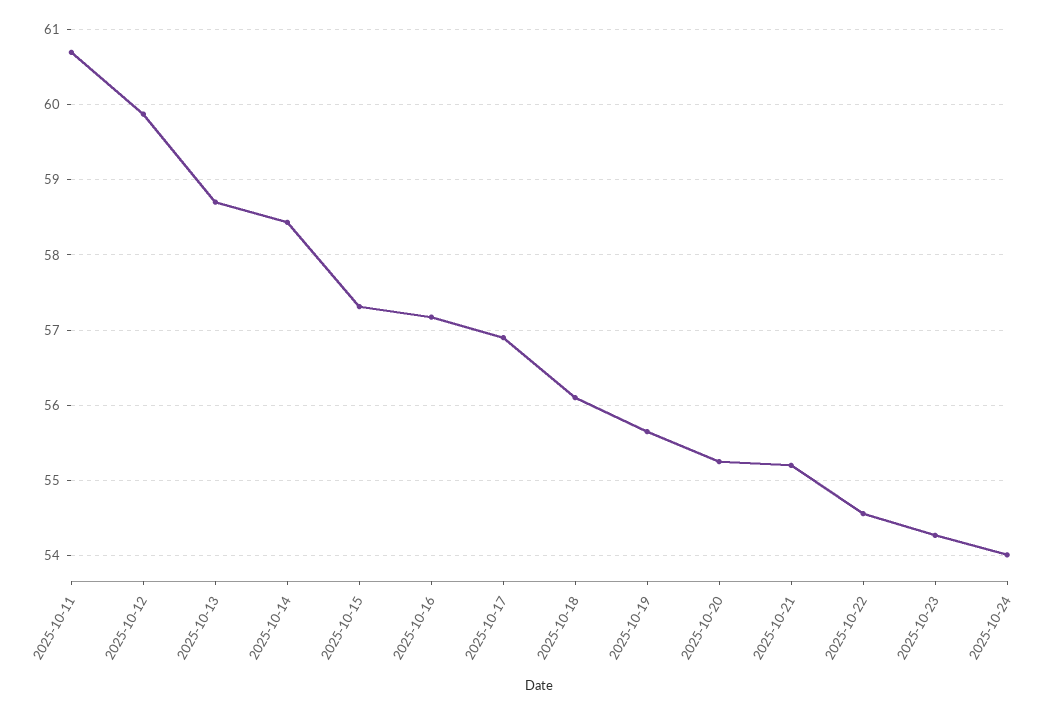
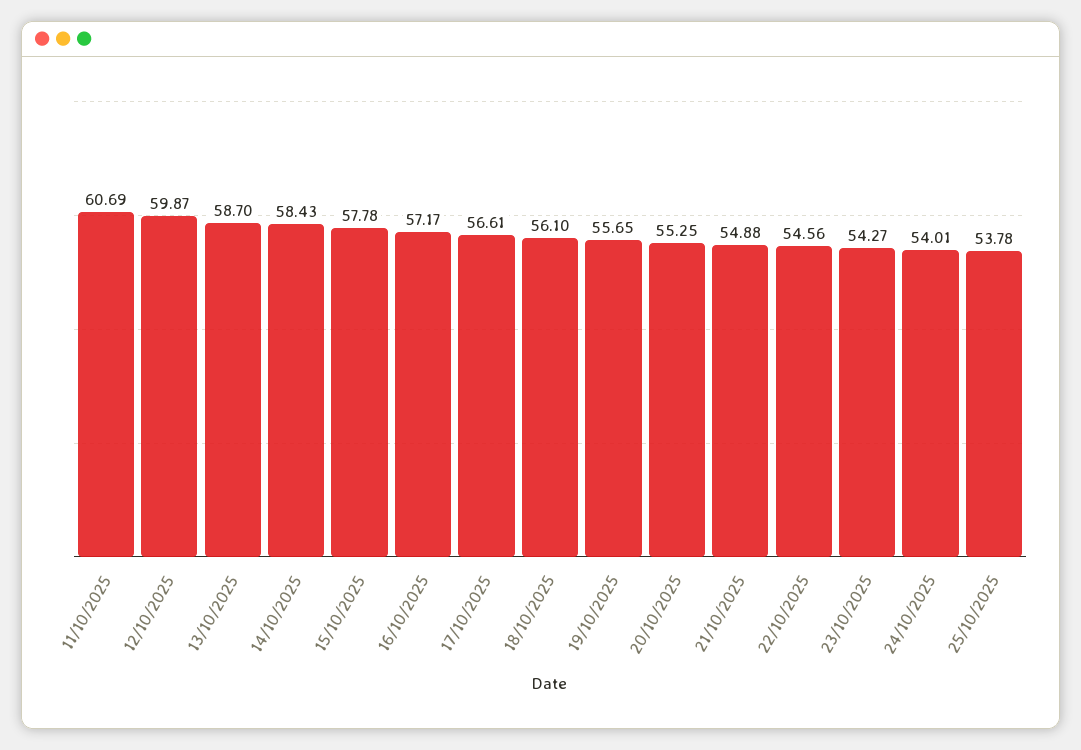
2025-10-15: 57.3 -> 57.78
2025-10-17: 56.9 -> 56.61
2025-10-21: 55.2 -> 54.88
25/10/2025: none -> 53.78

